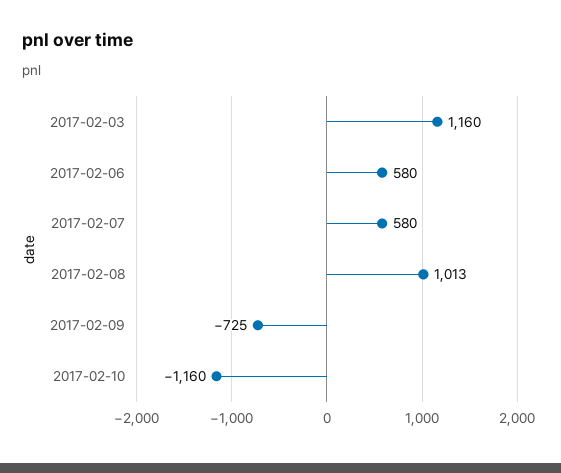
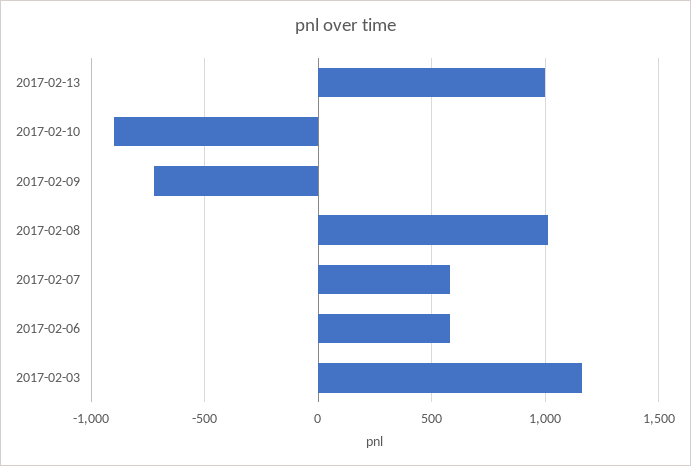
2017-02-10: -1160 -> -900
2017-02-13: none -> 1000

